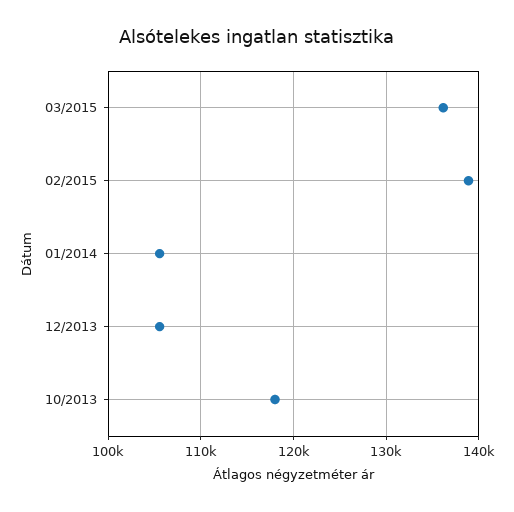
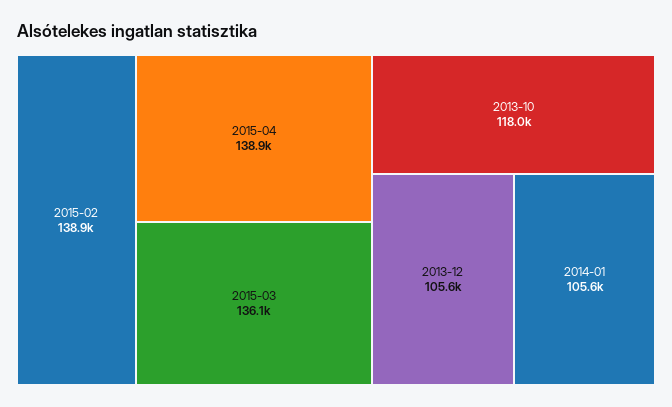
2015-04: none -> 138900

